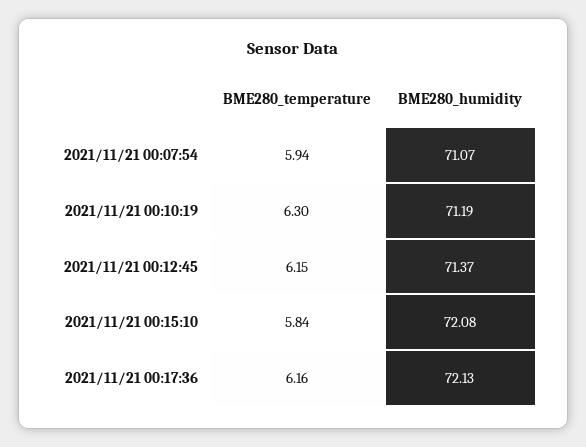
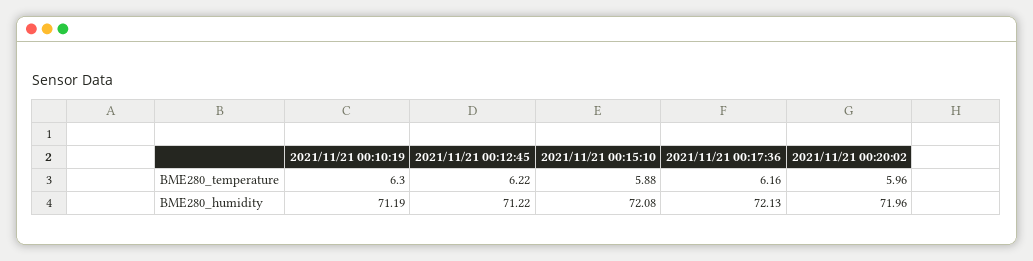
BME280_temperature, 2021/11/21 00:07:54: 5.94 -> none
BME280_humidity, 2021/11/21 00:07:54: 71.07 -> none
BME280_temperature, 2021/11/21 00:12:45: 6.15 -> 6.22
BME280_humidity, 2021/11/21 00:12:45: 71.37 -> 71.22
BME280_temperature, 2021/11/21 00:15:10: 5.84 -> 5.88
BME280_temperature, 2021/11/21 00:20:02: none -> 5.96
BME280_humidity, 2021/11/21 00:20:02: none -> 71.96

